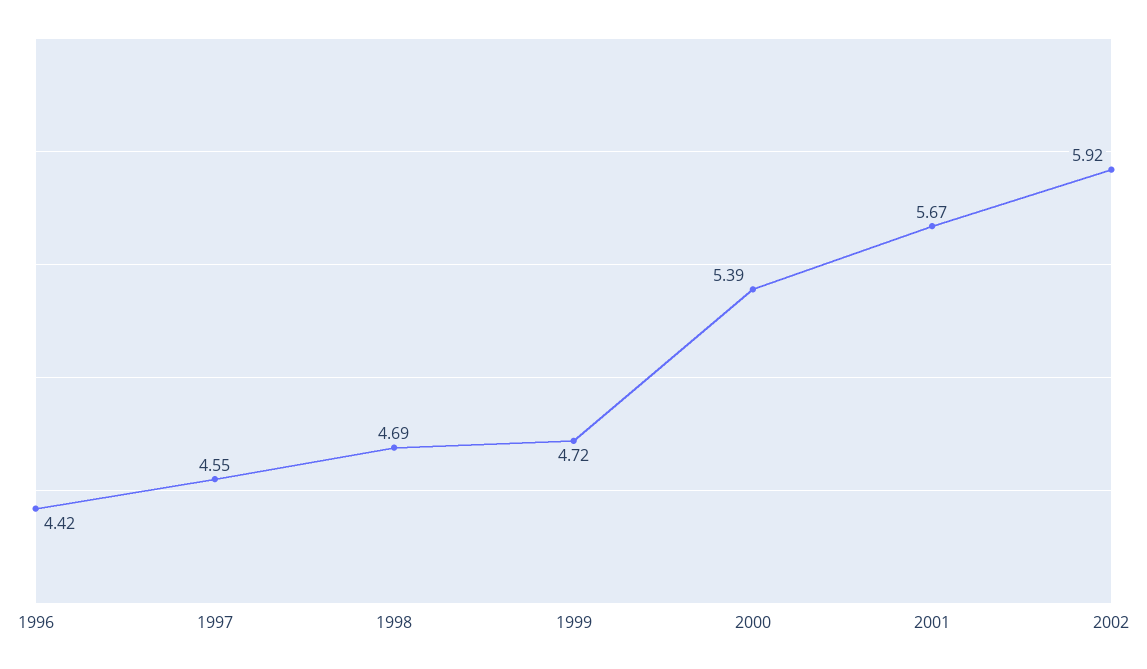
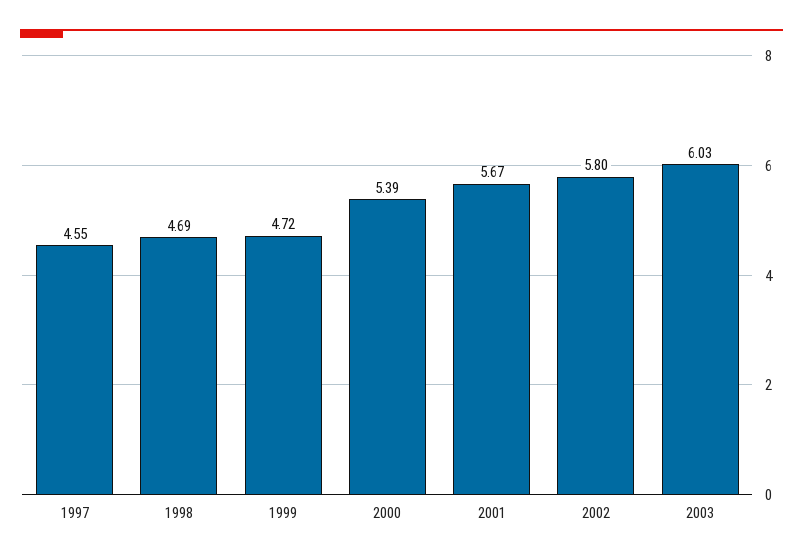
1996: 4.42 -> none
2002: 5.92 -> 5.8
2003: none -> 6.03

